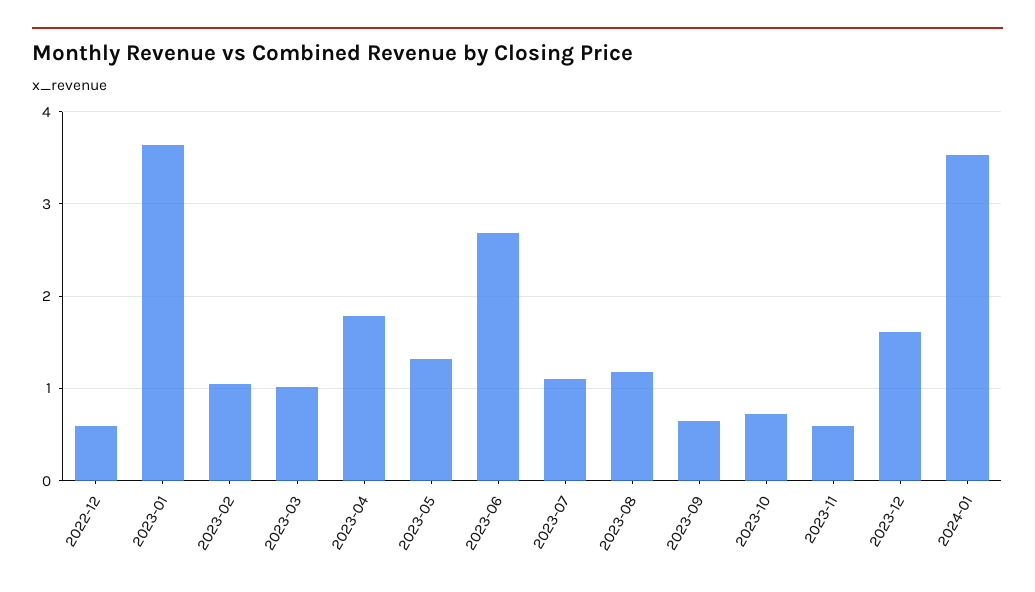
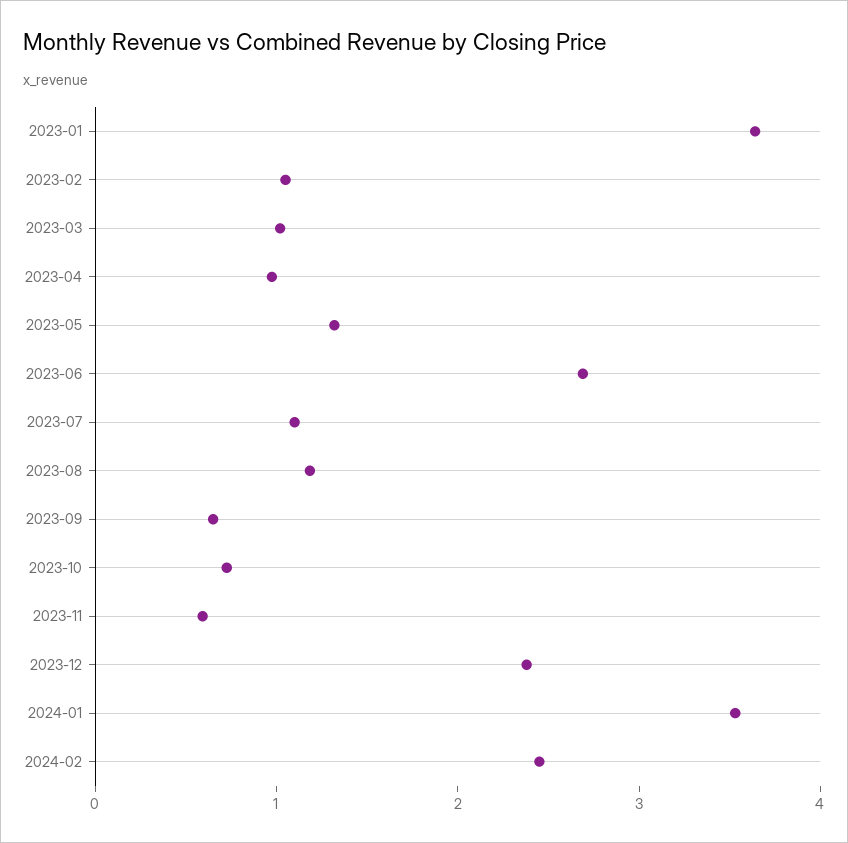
2022-12: 0.6 -> none
2023-04: 1.8 -> 1
2023-12: 1.6 -> 2.4
2024-02: none -> 2.4

